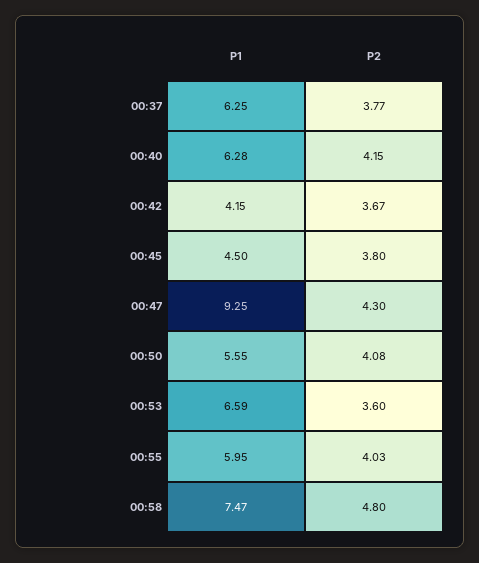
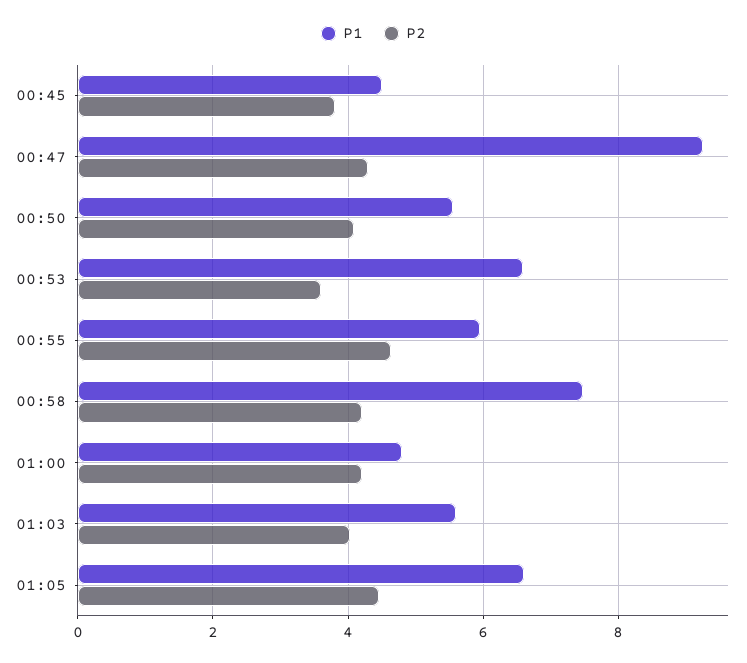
P1, 00:37: 6.25 -> none
P2, 00:37: 3.77 -> none
P1, 00:40: 6.28 -> none
P2, 00:40: 4.15 -> none
P1, 00:42: 4.15 -> none
P2, 00:42: 3.67 -> none
P2, 00:55: 4.03 -> 4.6
P2, 00:58: 4.8 -> 4.2
P1, 01:00: none -> 4.8
P2, 01:00: none -> 4.2
P1, 01:03: none -> 5.6
P2, 01:03: none -> 4
P1, 01:05: none -> 6.6
P2, 01:05: none -> 4.4

